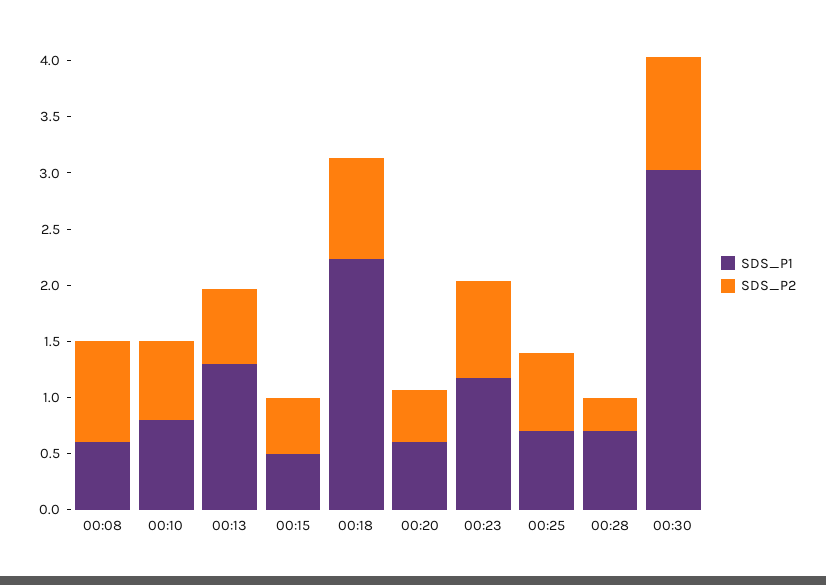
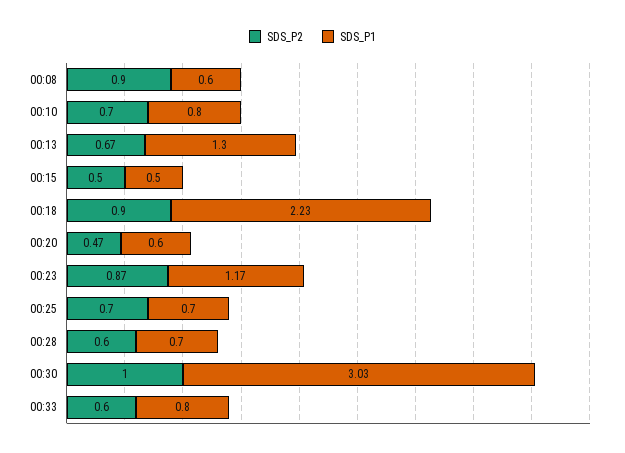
SDS_P2, 00:28: 0.3 -> 0.6
SDS_P2, 00:33: none -> 0.6
SDS_P1, 00:33: none -> 0.8

